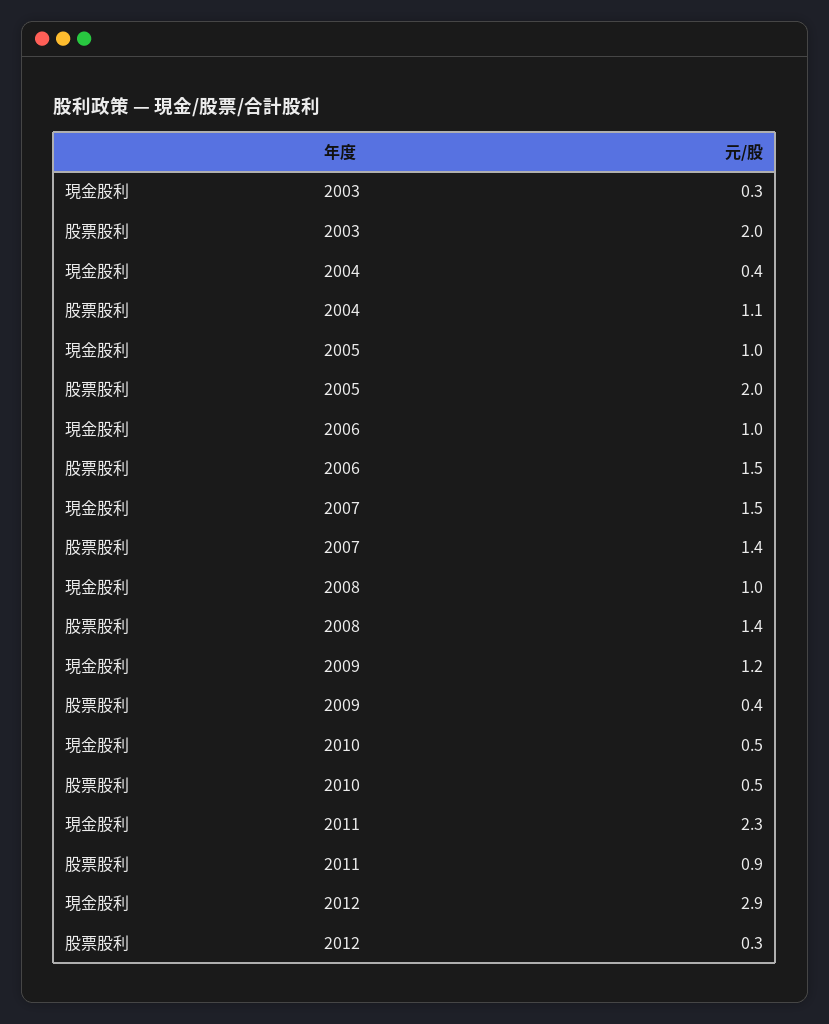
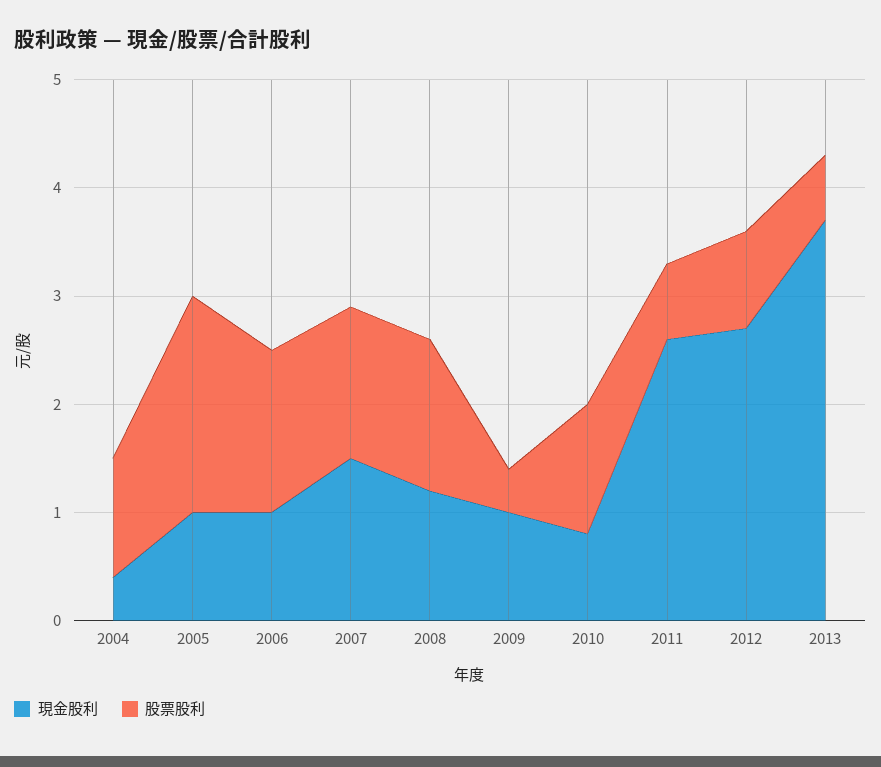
現金股利, 2003: 0.3 -> none
股票股利, 2003: 2 -> none
現金股利, 2008: 1 -> 1.2
現金股利, 2009: 1.2 -> 1
現金股利, 2010: 0.5 -> 0.8
股票股利, 2010: 0.5 -> 1.2
現金股利, 2011: 2.3 -> 2.6
股票股利, 2011: 0.9 -> 0.7
現金股利, 2012: 2.9 -> 2.7
股票股利, 2012: 0.3 -> 0.9
現金股利, 2013: none -> 3.7
股票股利, 2013: none -> 0.6

